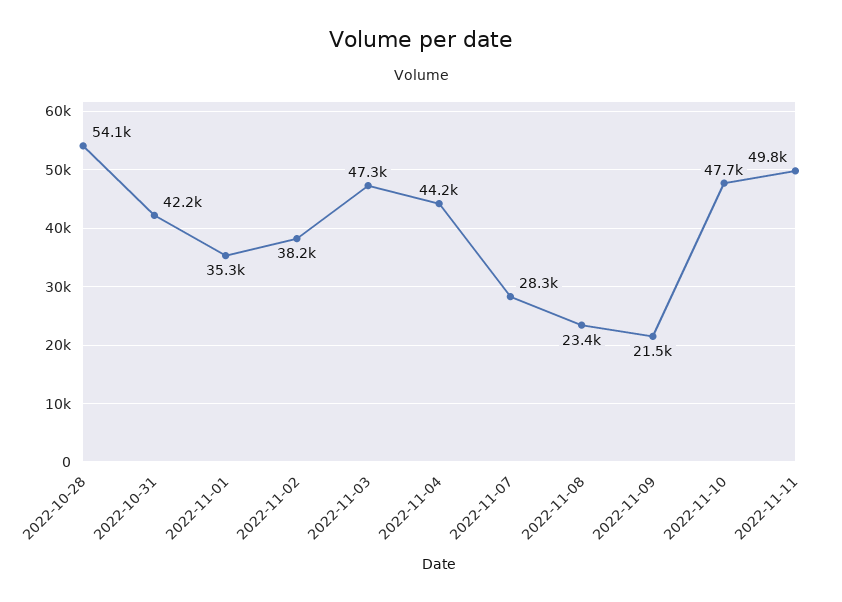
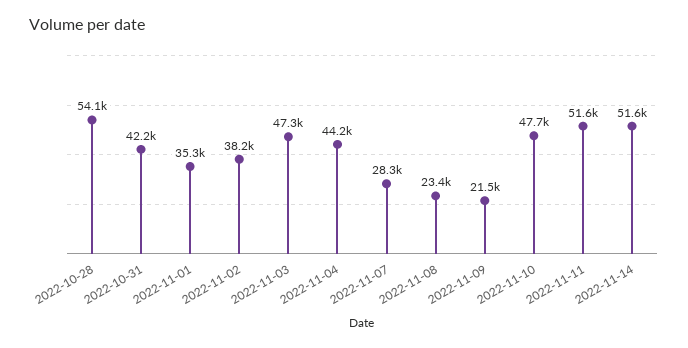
2022-11-11: 49800 -> 51600
2022-11-14: none -> 51600

